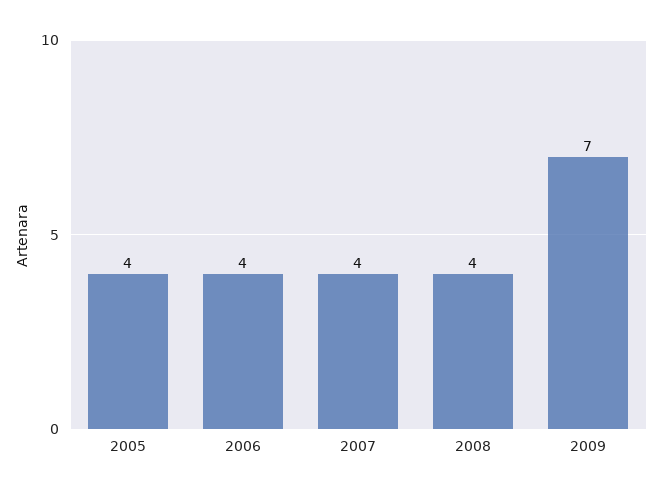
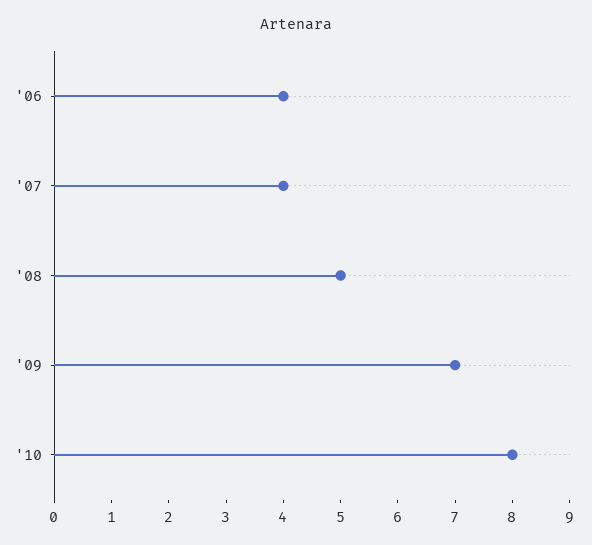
2005: 4 -> none
2008: 4 -> 5
'10: none -> 8

